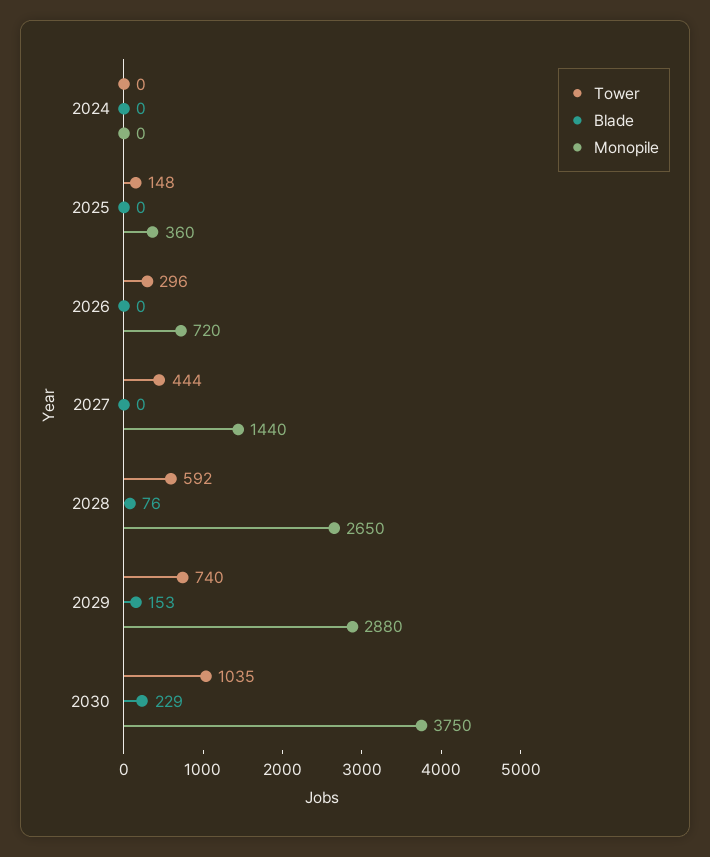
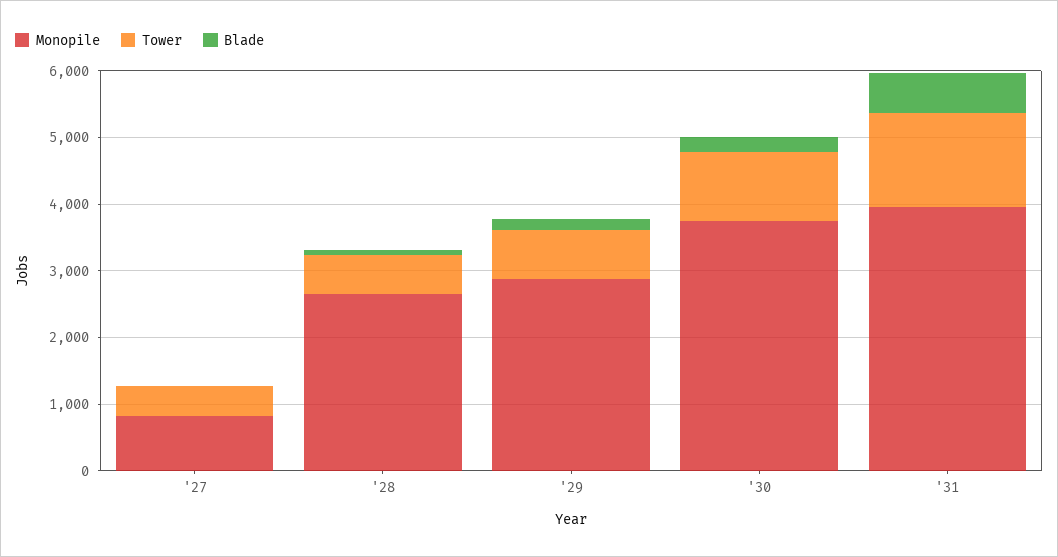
Tower, 2024: 0 -> none
Blade, 2024: 0 -> none
Monopile, 2024: 0 -> none
Tower, 2025: 148 -> none
Blade, 2025: 0 -> none
Monopile, 2025: 360 -> none
Tower, 2026: 296 -> none
Blade, 2026: 0 -> none
Monopile, 2026: 720 -> none
Monopile, 2027: 1440 -> 800
Monopile, '31: none -> 4000
Tower, '31: none -> 1400
Blade, '31: none -> 600

